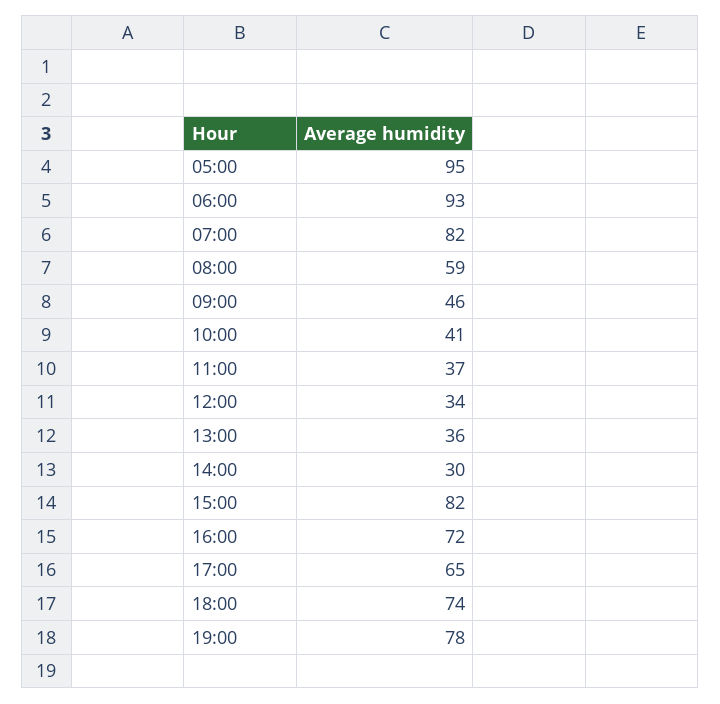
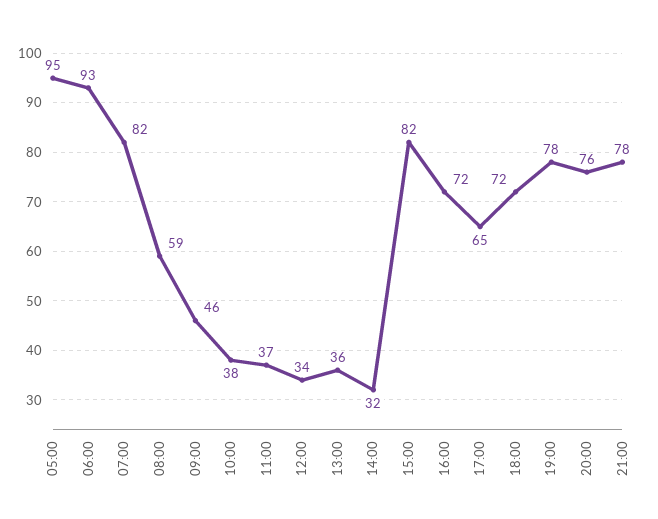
10:00: 41 -> 38
14:00: 30 -> 32
18:00: 74 -> 72
20:00: none -> 76
21:00: none -> 78

